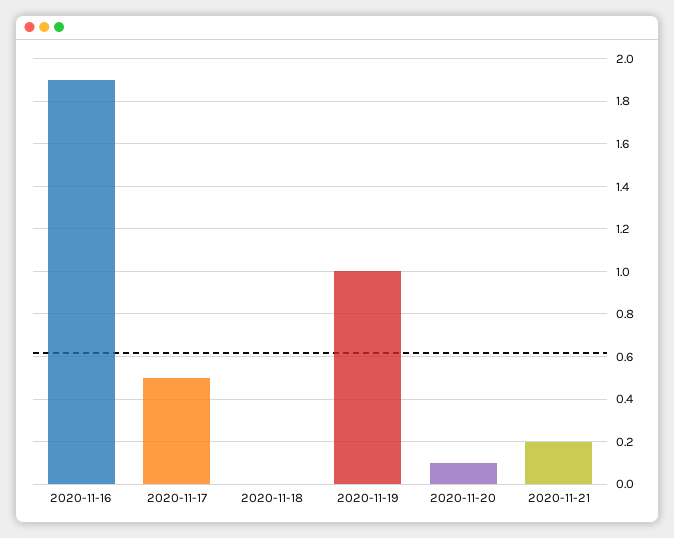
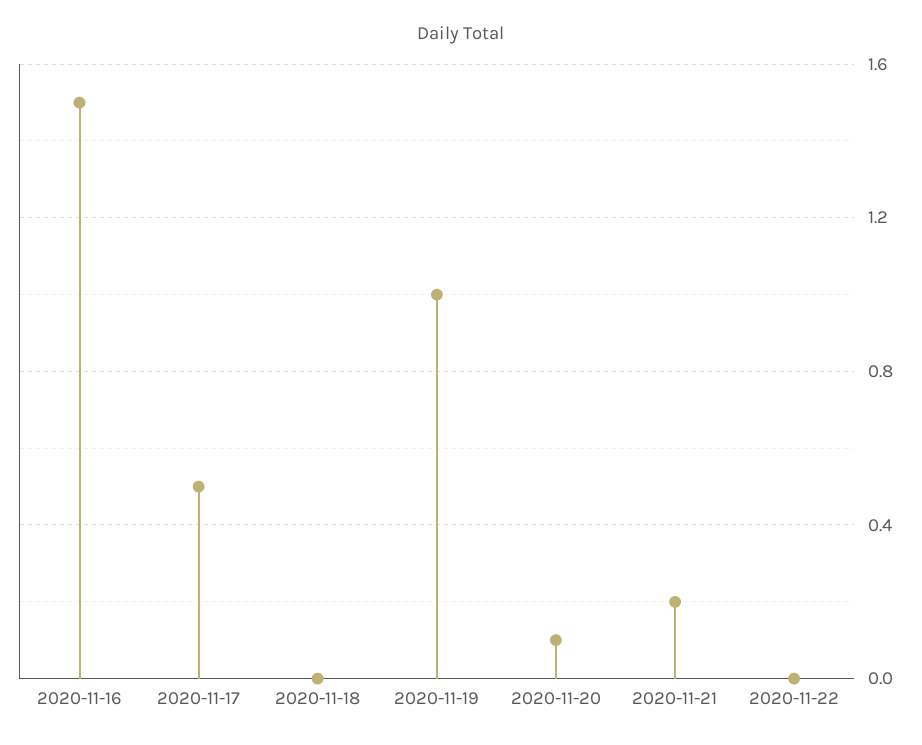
2020-11-16: 1.9 -> 1.5
2020-11-22: none -> 0

